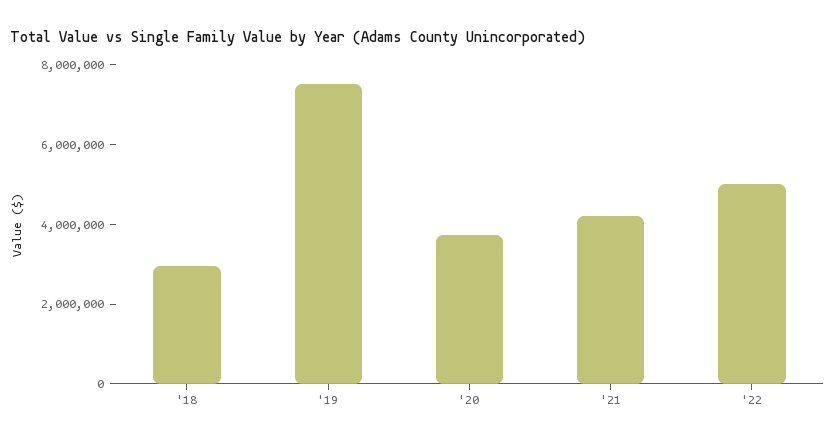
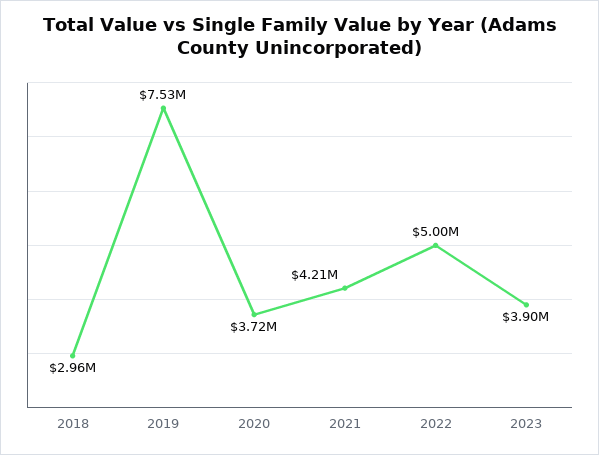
2023: none -> 3900000

